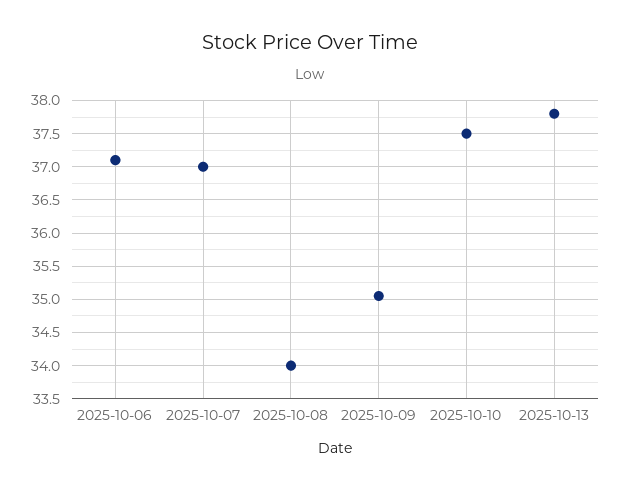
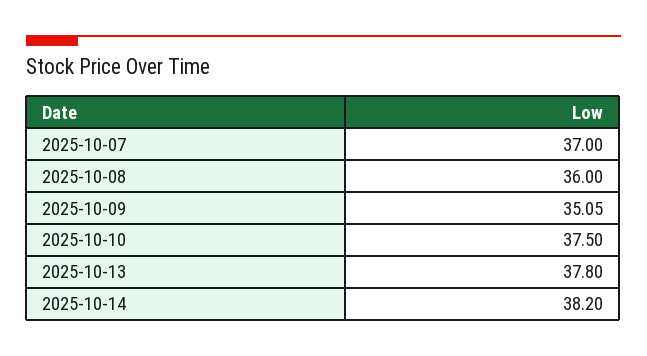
2025-10-06: 37.1 -> none
2025-10-08: 34 -> 36
2025-10-14: none -> 38.2

